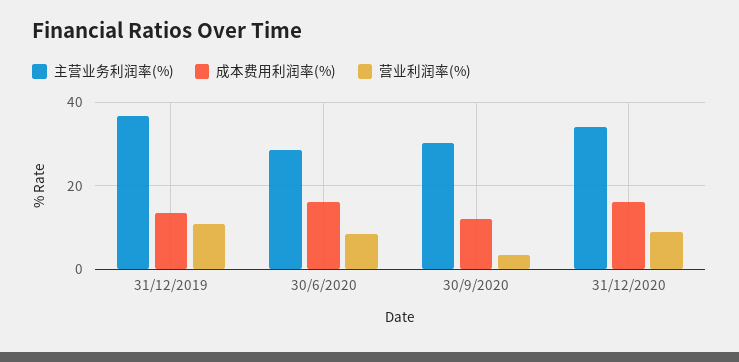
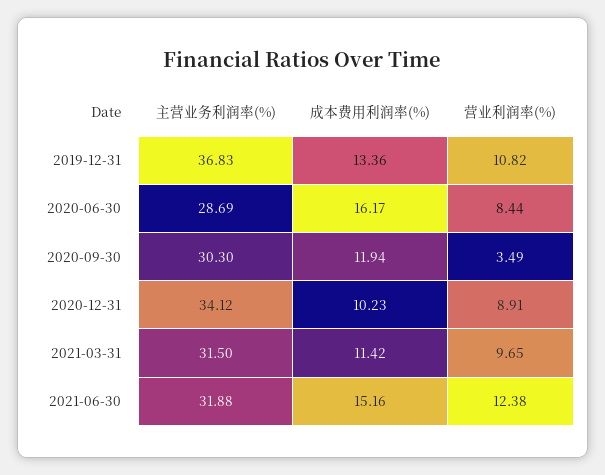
成本费用利润率(%), 31/12/2020: 16 -> 10.23
主营业务利润率(%), 2021-03-31: none -> 31.5
成本费用利润率(%), 2021-03-31: none -> 11.42
营业利润率(%), 2021-03-31: none -> 9.65
主营业务利润率(%), 2021-06-30: none -> 31.88
成本费用利润率(%), 2021-06-30: none -> 15.16
营业利润率(%), 2021-06-30: none -> 12.38

